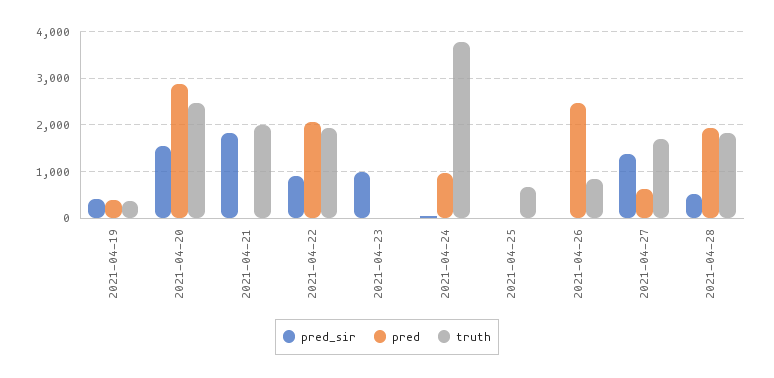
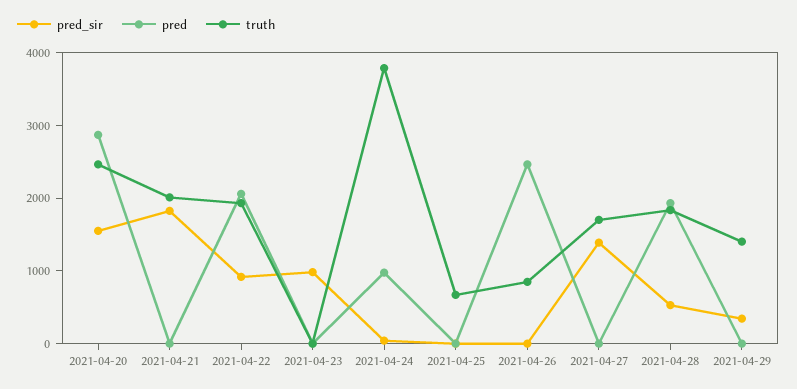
pred_sir, 2021-04-19: 400 -> none
pred, 2021-04-19: 400 -> none
truth, 2021-04-19: 400 -> none
pred, 2021-04-27: 600 -> 0
pred_sir, 2021-04-29: none -> 400
pred, 2021-04-29: none -> 0
truth, 2021-04-29: none -> 1400

